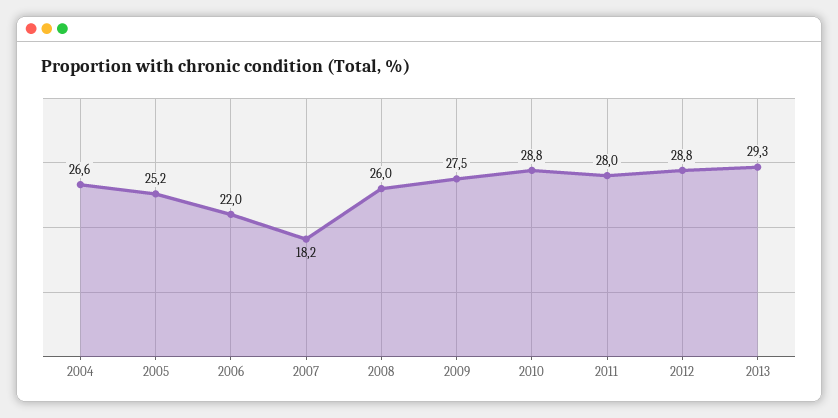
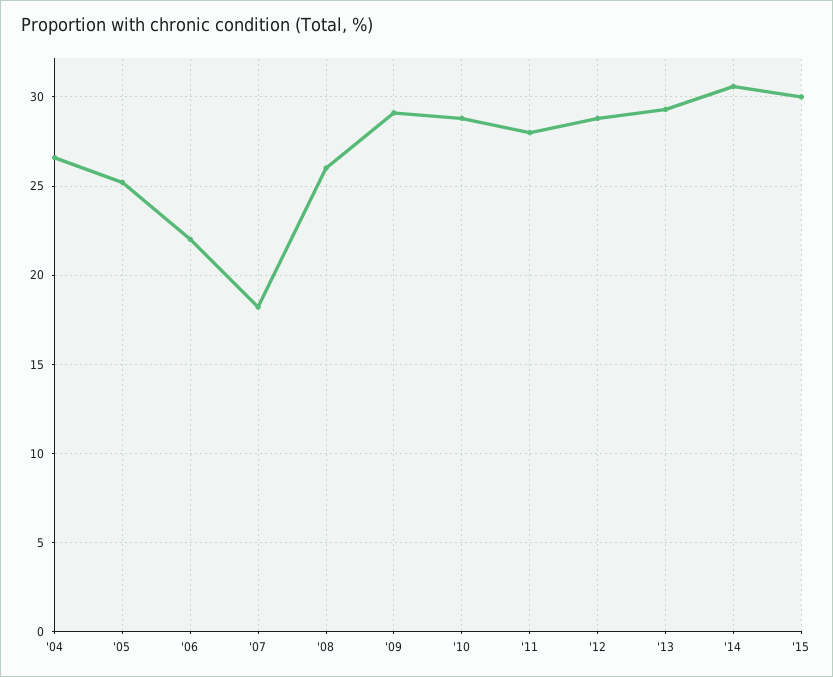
2009: 27.5 -> 29
'14: none -> 30.5
'15: none -> 30

